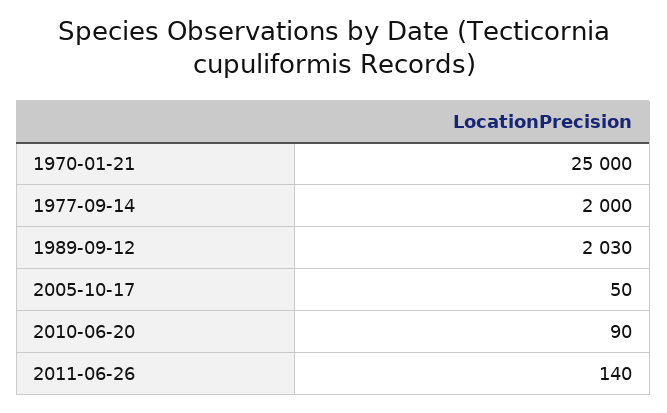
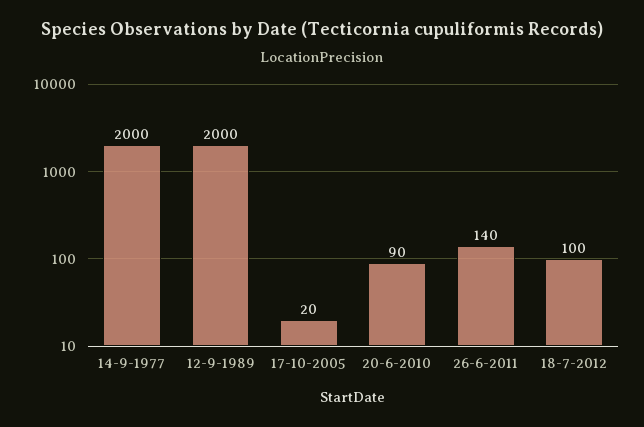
1970-01-21: 25000 -> none
1989-09-12: 2030 -> 2000
2005-10-17: 50 -> 20
18-7-2012: none -> 100

